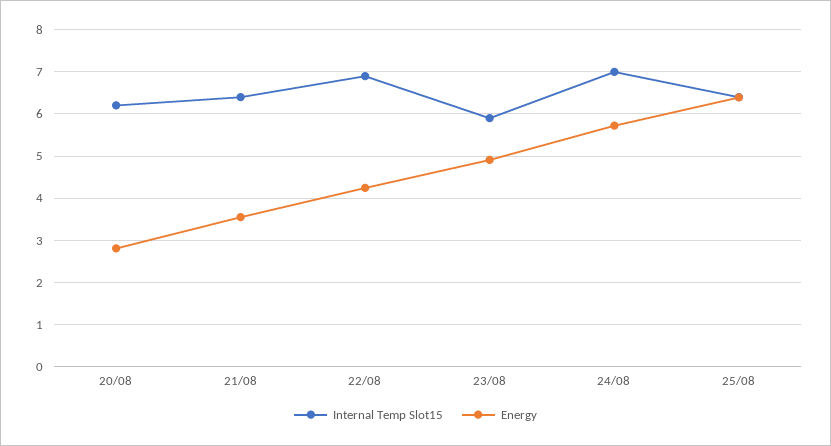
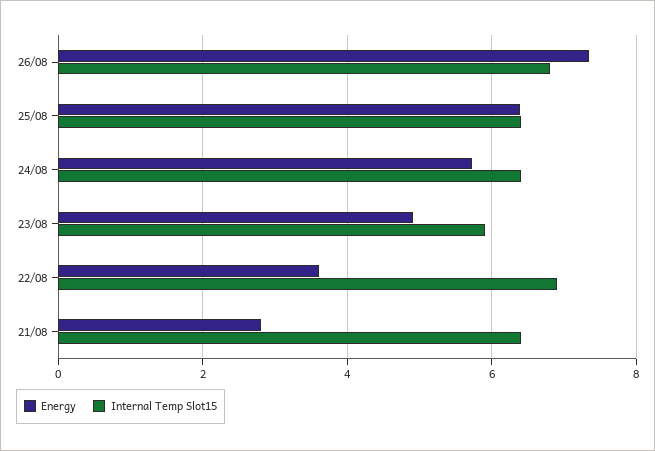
Internal Temp Slot15, 20/08: 6.2 -> none
Energy, 20/08: 2.8 -> none
Energy, 21/08: 3.6 -> 2.8
Energy, 22/08: 4.2 -> 3.6
Internal Temp Slot15, 24/08: 7 -> 6.4
Energy, 26/08: none -> 7.4
Internal Temp Slot15, 26/08: none -> 6.8

